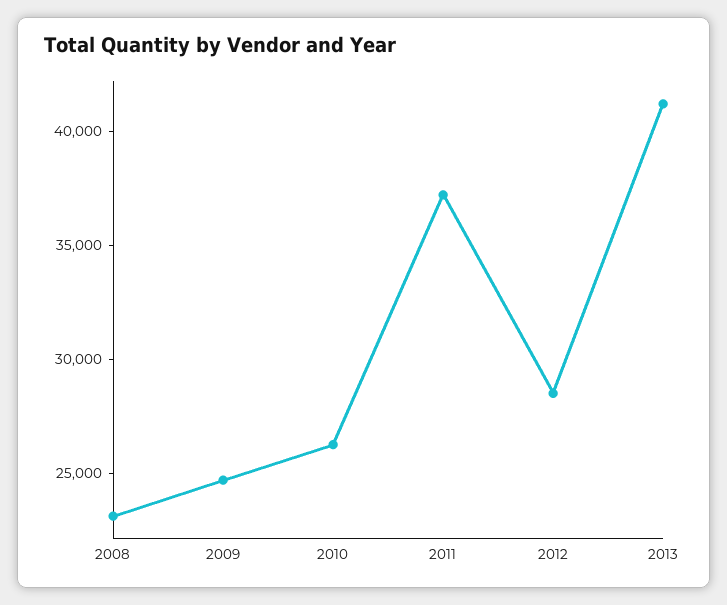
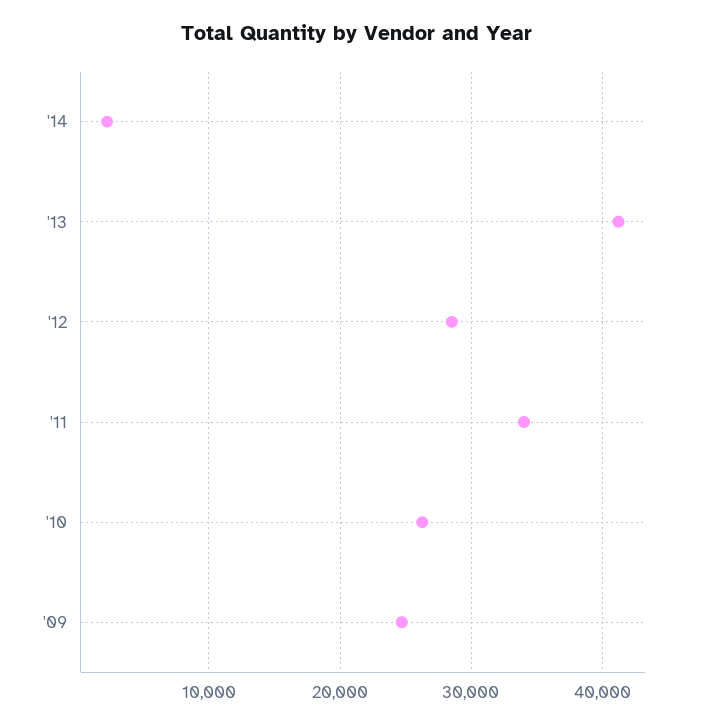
2008: 23000 -> none
2011: 37000 -> 34000
'14: none -> 2000

